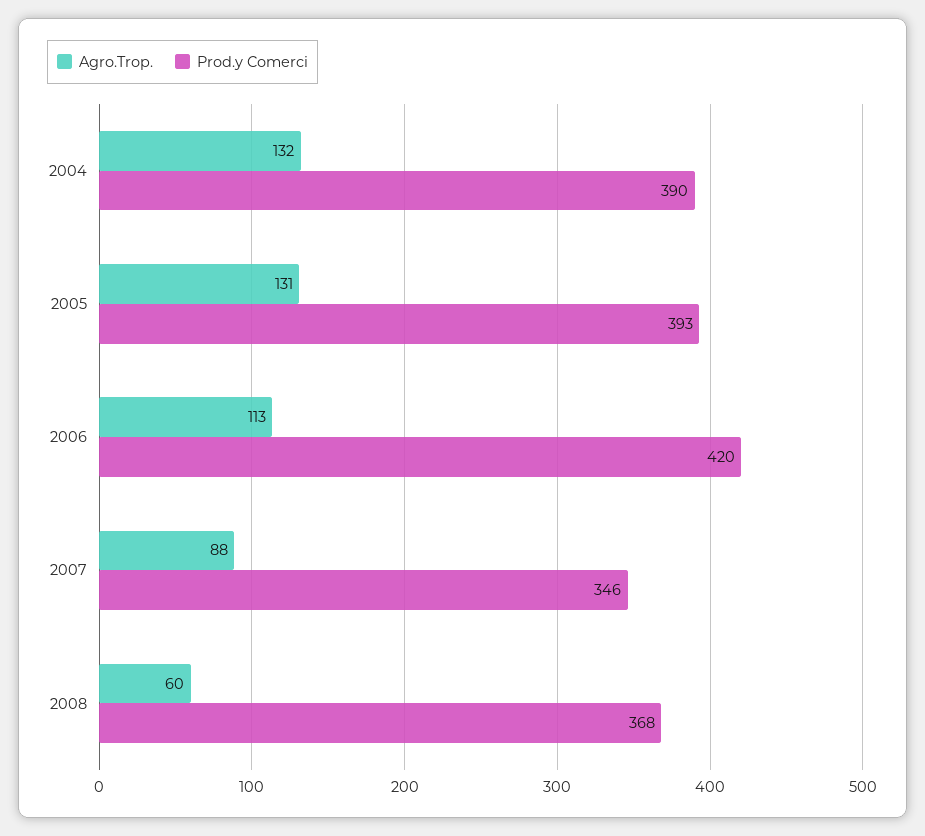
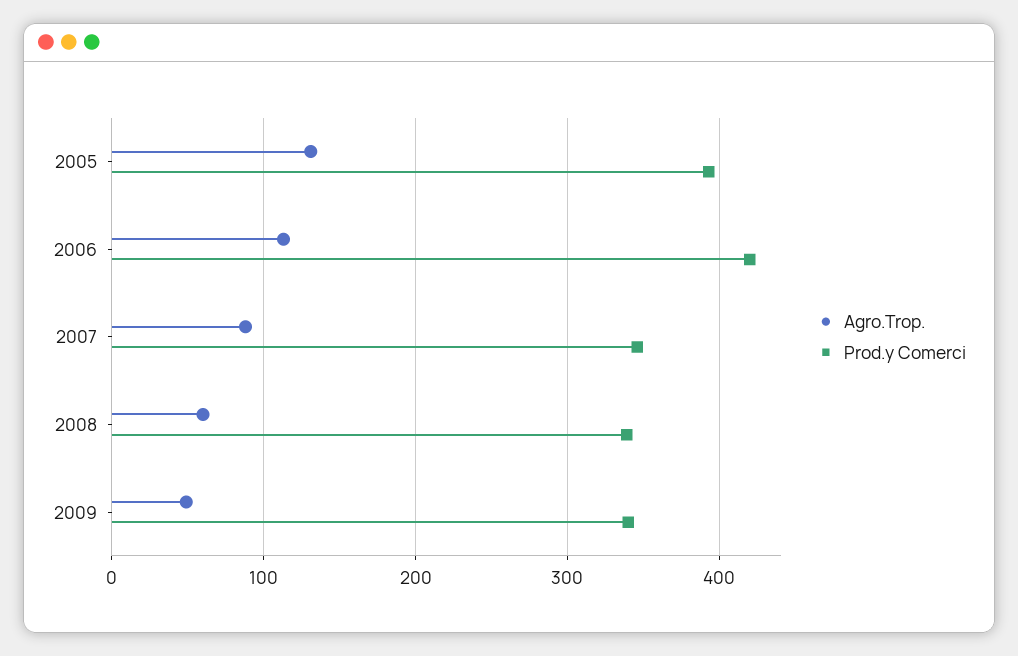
Agro.Trop., 2004: 132 -> none
Prod.y Comerci, 2004: 390 -> none
Prod.y Comerci, 2008: 368 -> 340
Agro.Trop., 2009: none -> 50
Prod.y Comerci, 2009: none -> 340

